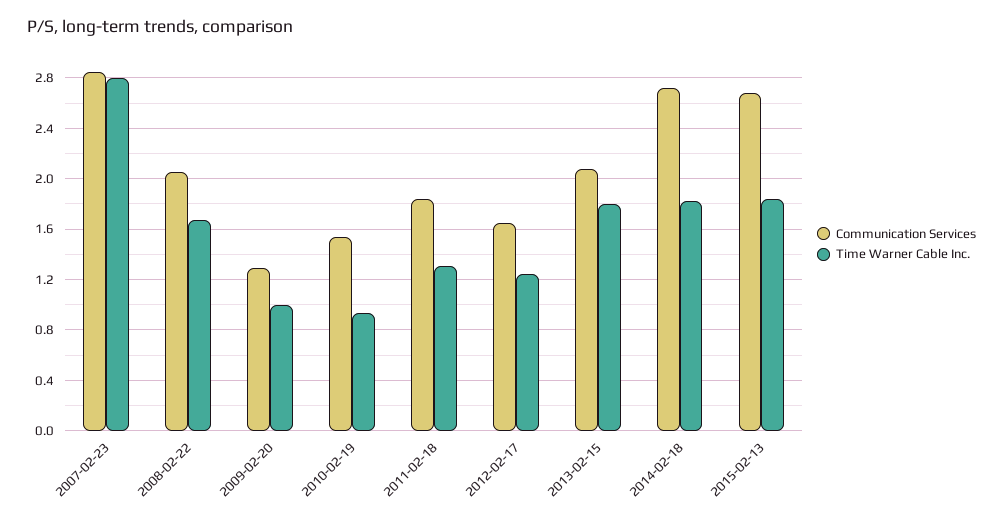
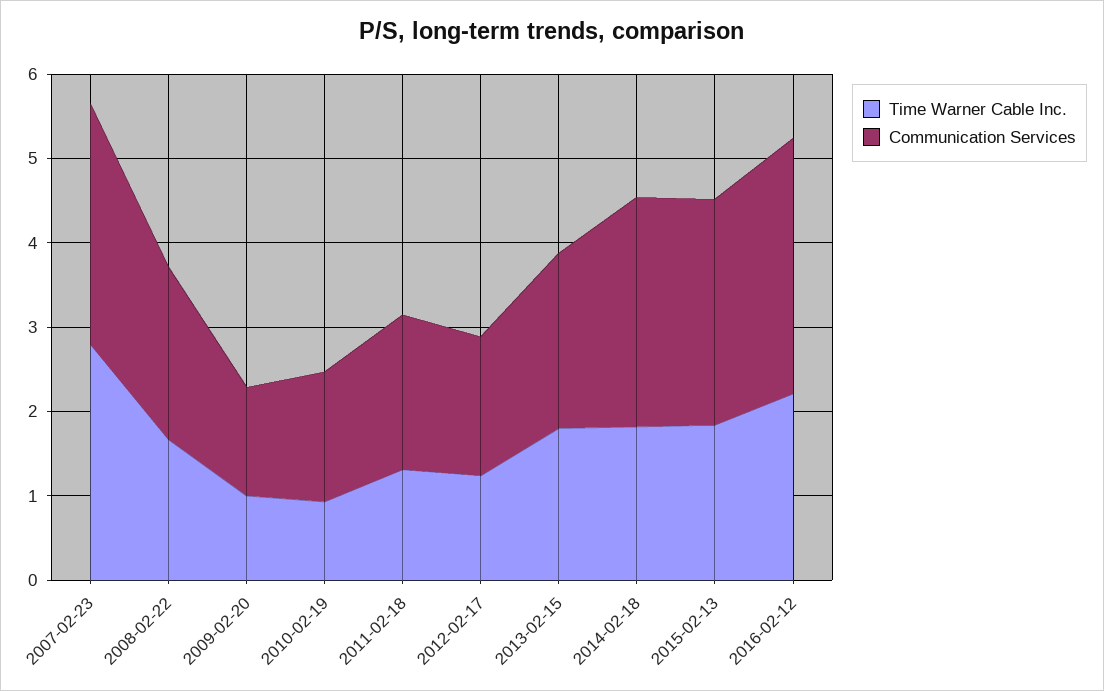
Time Warner Cable Inc., 2016-02-12: none -> 2.2
Communication Services, 2016-02-12: none -> 3

